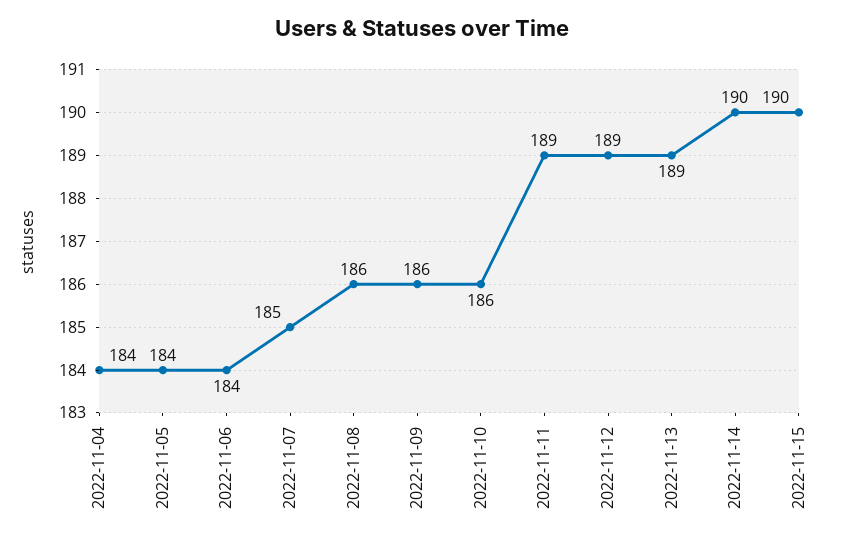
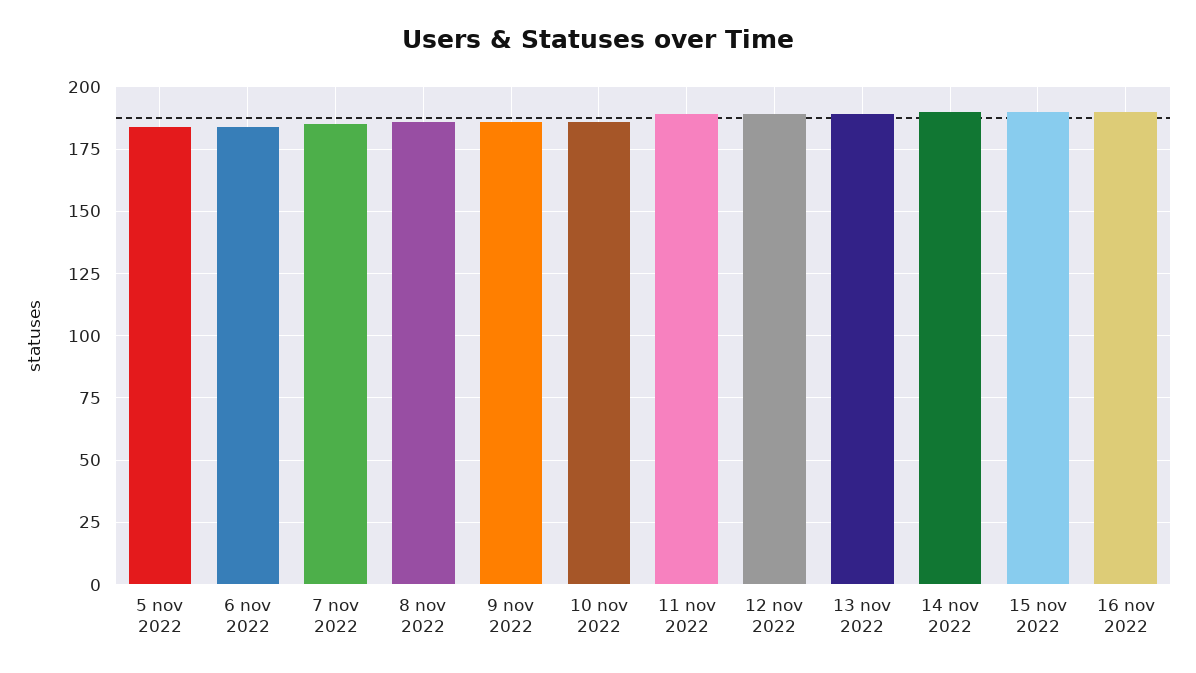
2022-11-04: 184 -> none
16 nov 2022: none -> 190

